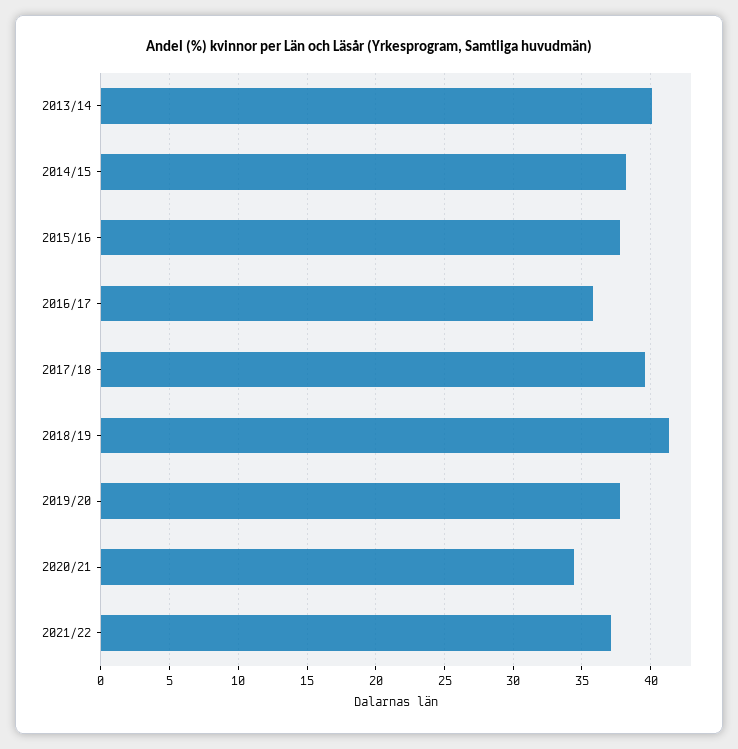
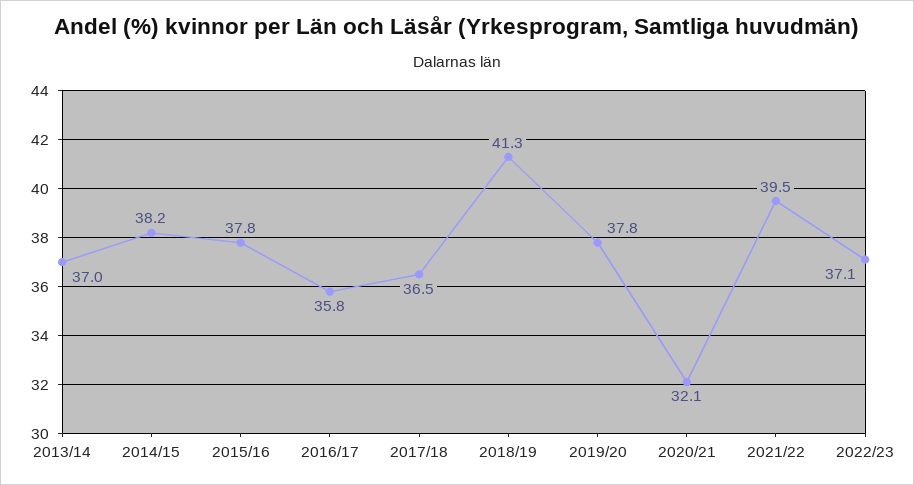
2013/14: 40 -> 37
2017/18: 39.5 -> 36.5
2020/21: 34.5 -> 32.1
2021/22: 37 -> 39.5
2022/23: none -> 37.1

